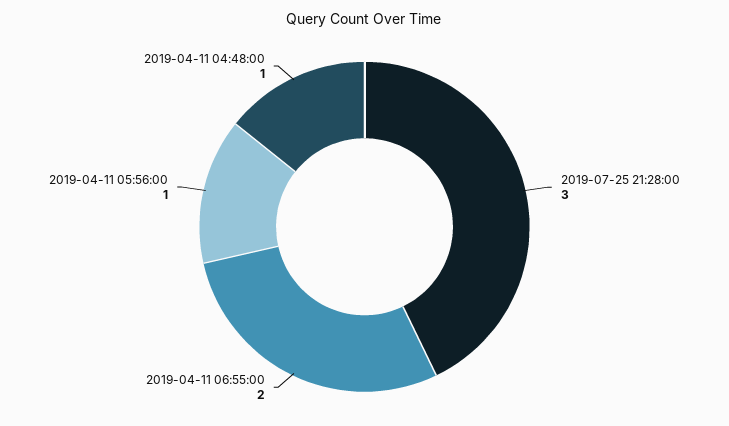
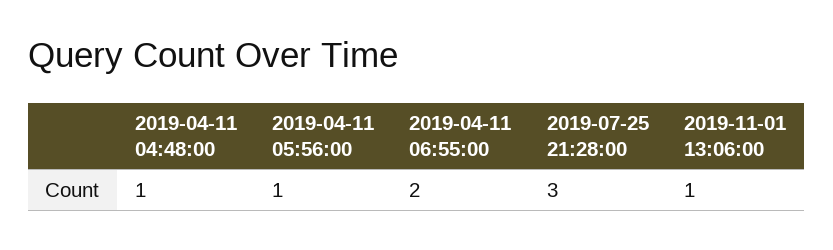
2019-11-01 13:06:00: none -> 1

